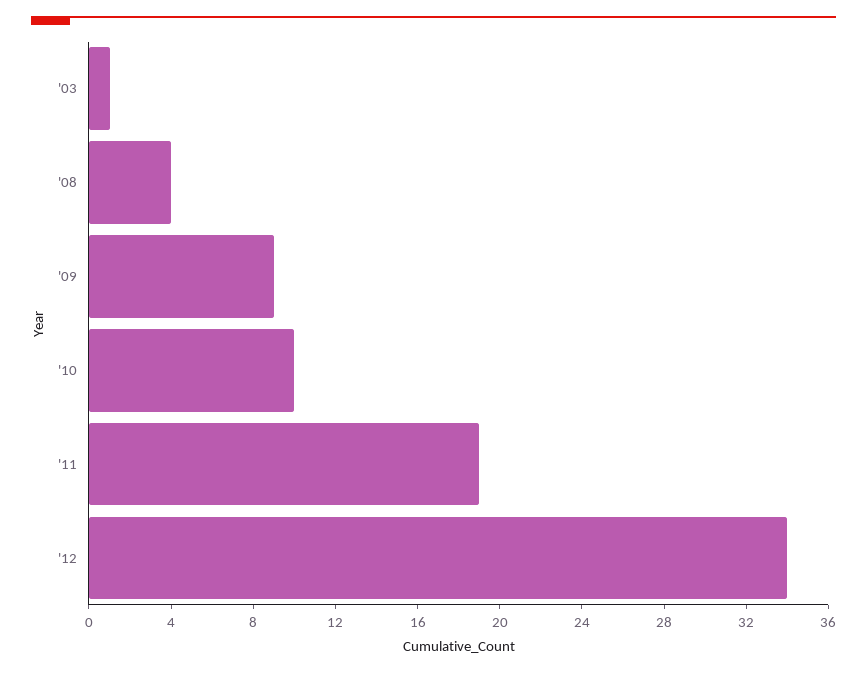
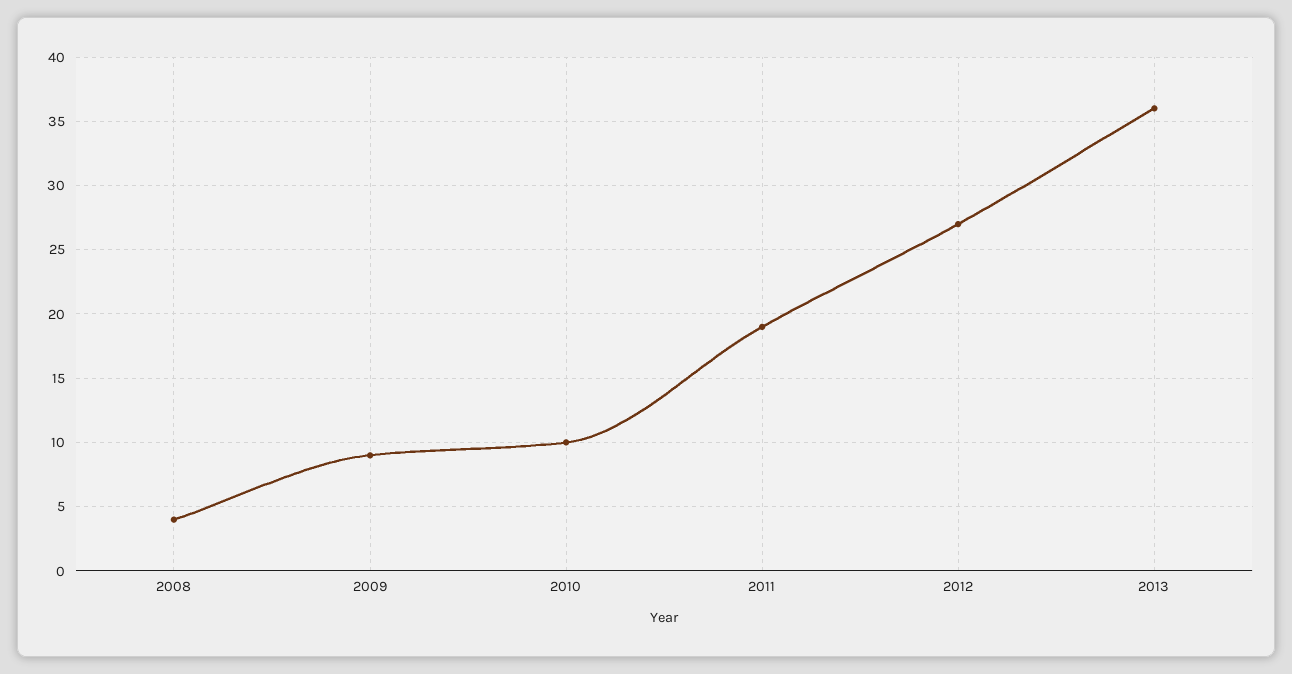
'03: 1 -> none
'12: 34 -> 27
2013: none -> 36

